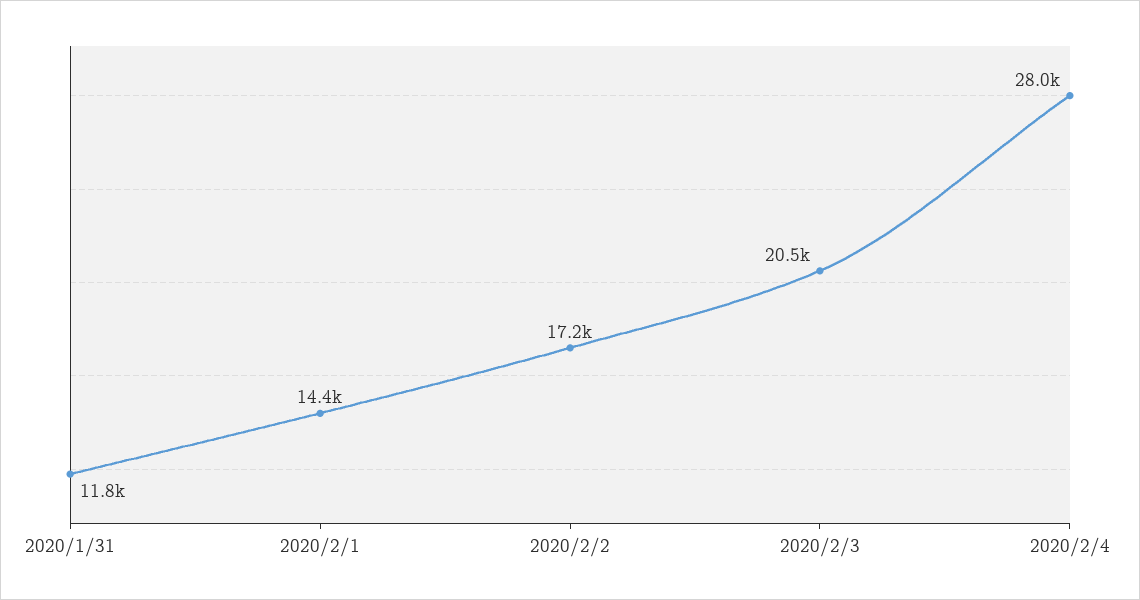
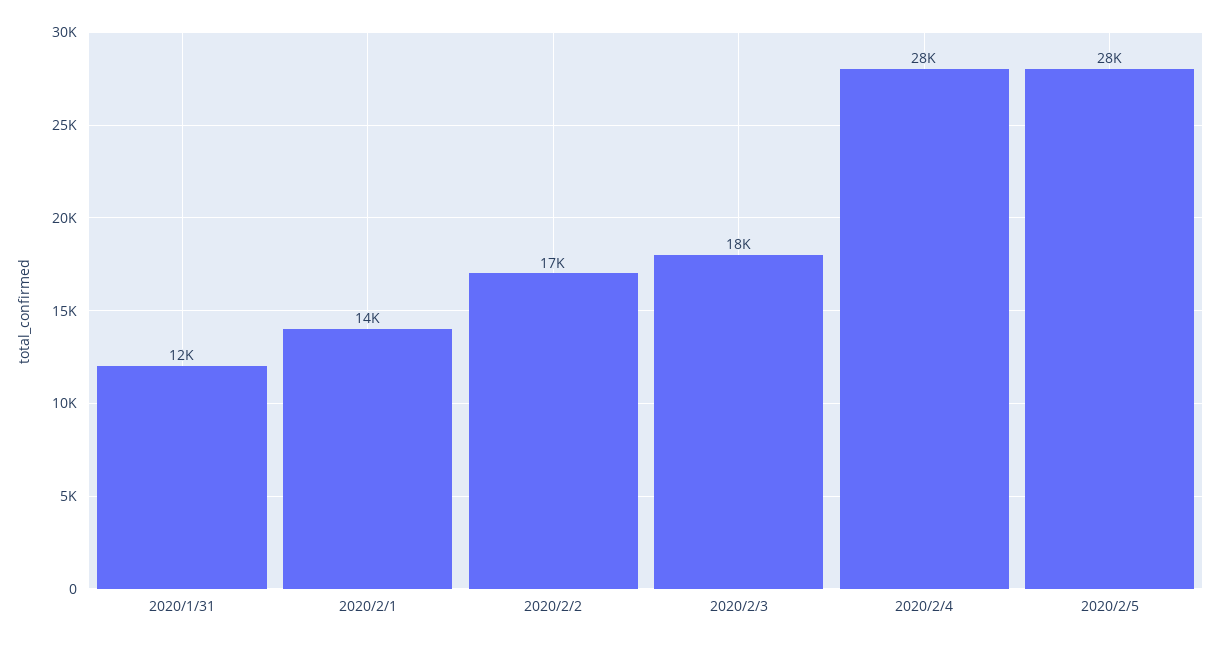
2020/2/3: 20500 -> 18000
2020/2/5: none -> 28000

